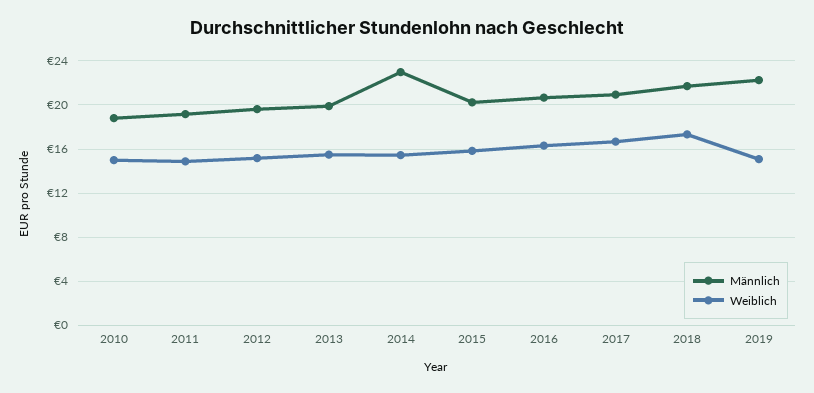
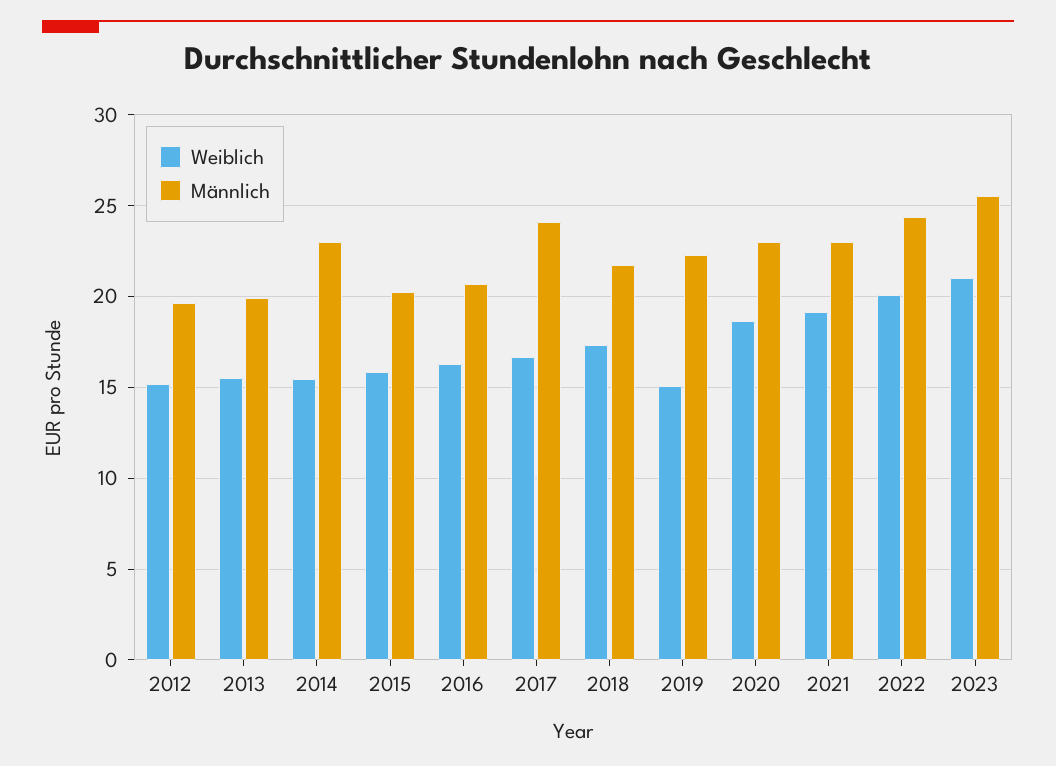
Männlich, 2010: 19 -> none
Weiblich, 2010: 15 -> none
Männlich, 2011: 19 -> none
Weiblich, 2011: 15 -> none
Männlich, 2017: 21 -> 24
Weiblich, 2020: none -> 18.5
Männlich, 2020: none -> 23
Weiblich, 2021: none -> 19
Männlich, 2021: none -> 23
Weiblich, 2022: none -> 20
Männlich, 2022: none -> 24.5
Weiblich, 2023: none -> 21
Männlich, 2023: none -> 25.5

